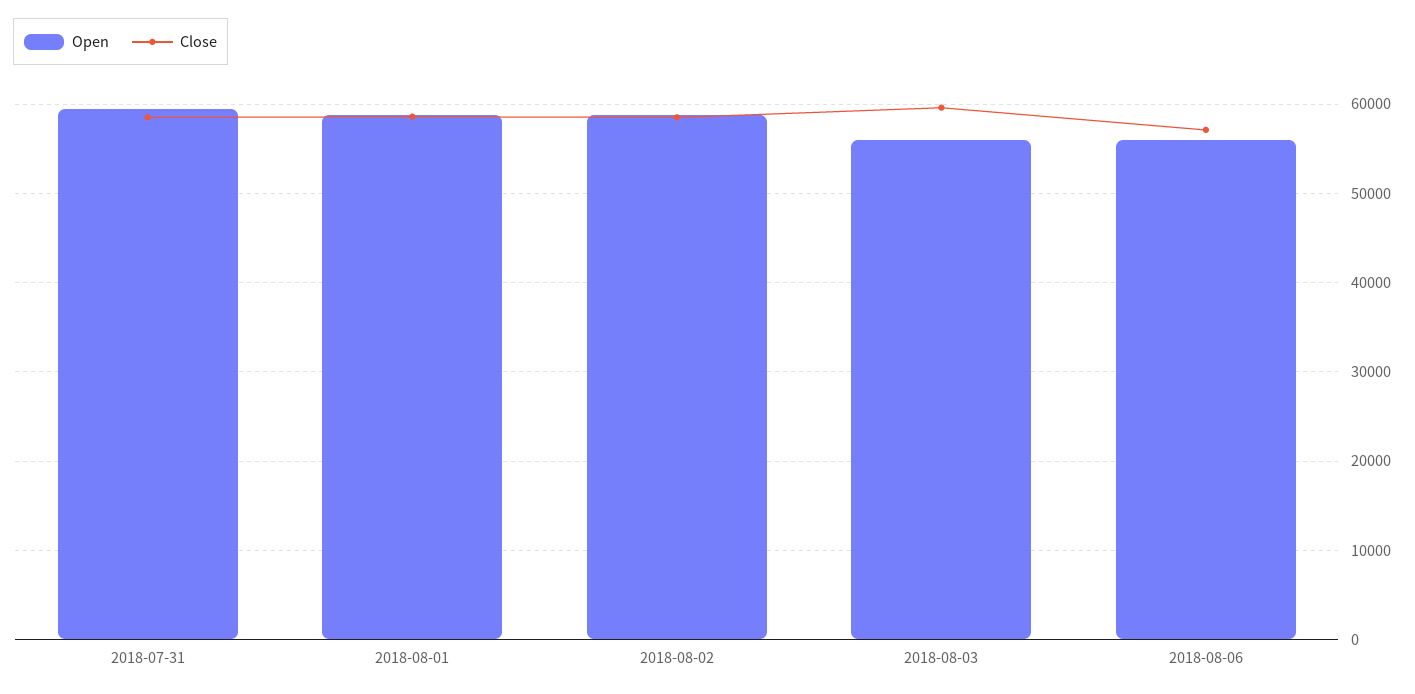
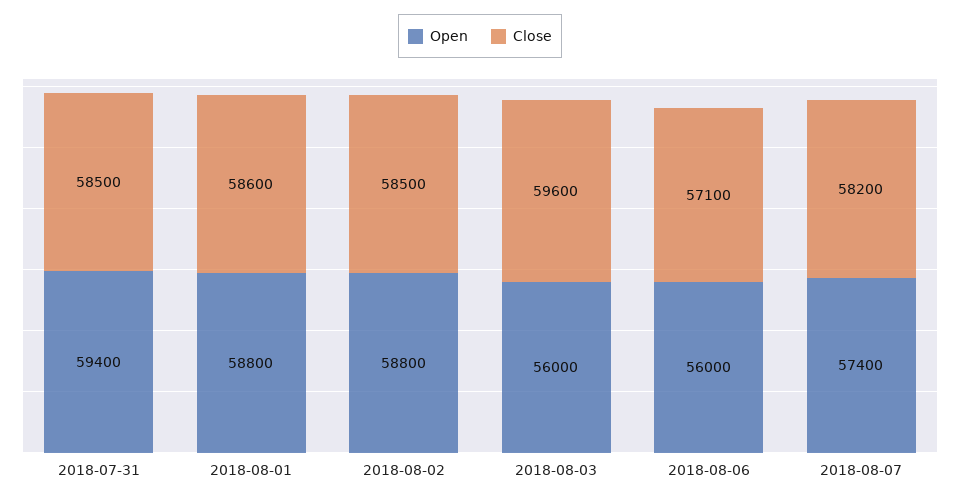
Open, 2018-08-07: none -> 57400
Close, 2018-08-07: none -> 58200

